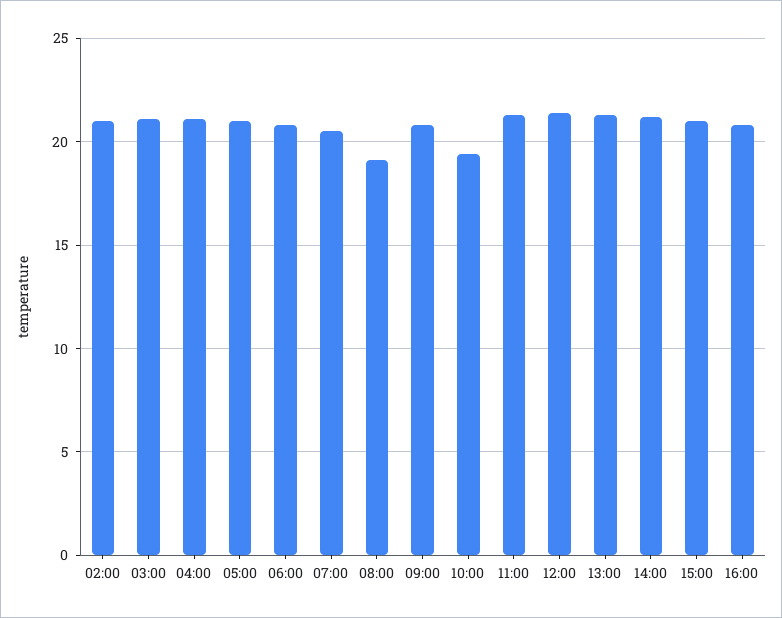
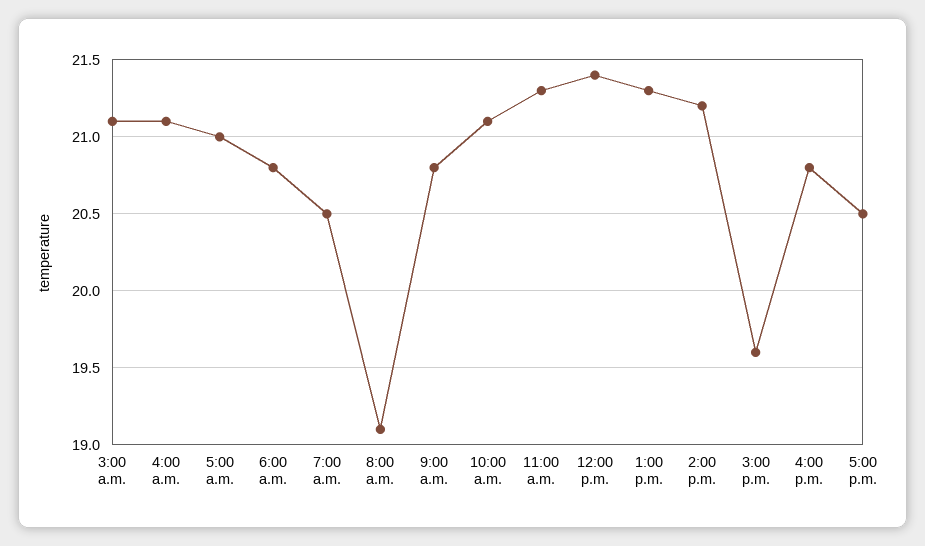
02:00: 21 -> none
10:00: 19.5 -> 21.1
15:00: 21 -> 19.6
5:00 p.m.: none -> 20.5

